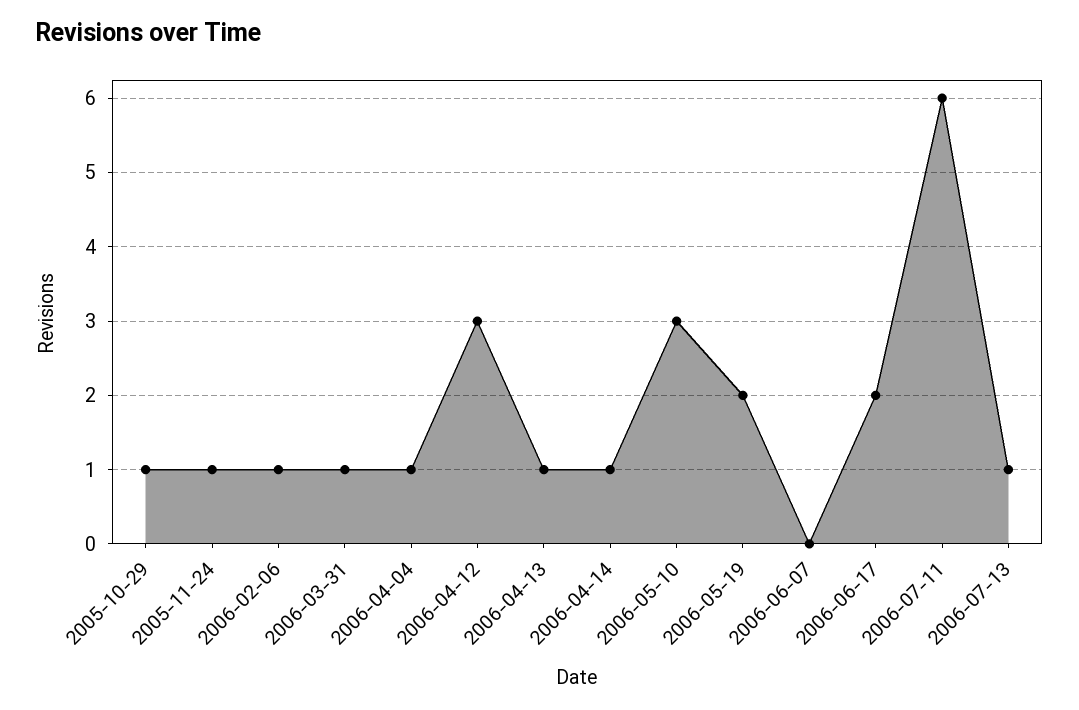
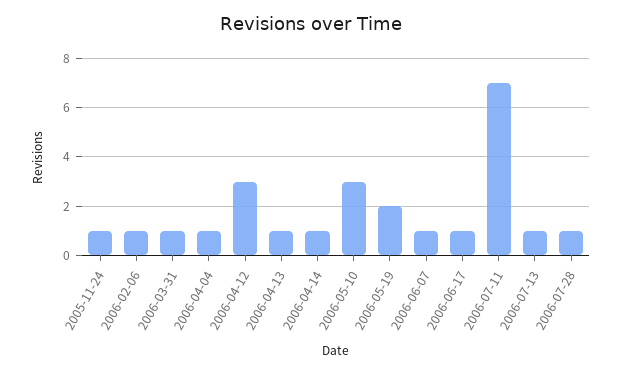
2005-10-29: 1 -> none
2006-06-07: 0 -> 1
2006-06-17: 2 -> 1
2006-07-11: 6 -> 7
2006-07-28: none -> 1

